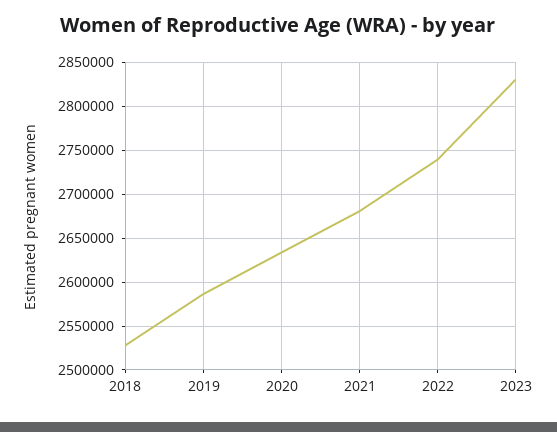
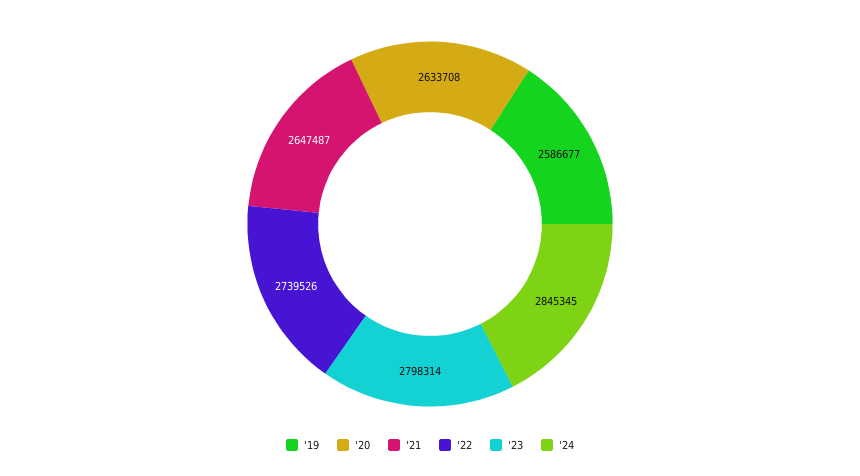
2018: 2530000 -> none
2021: 2680000 -> 2647487
2023: 2830000 -> 2798314
'24: none -> 2845345

